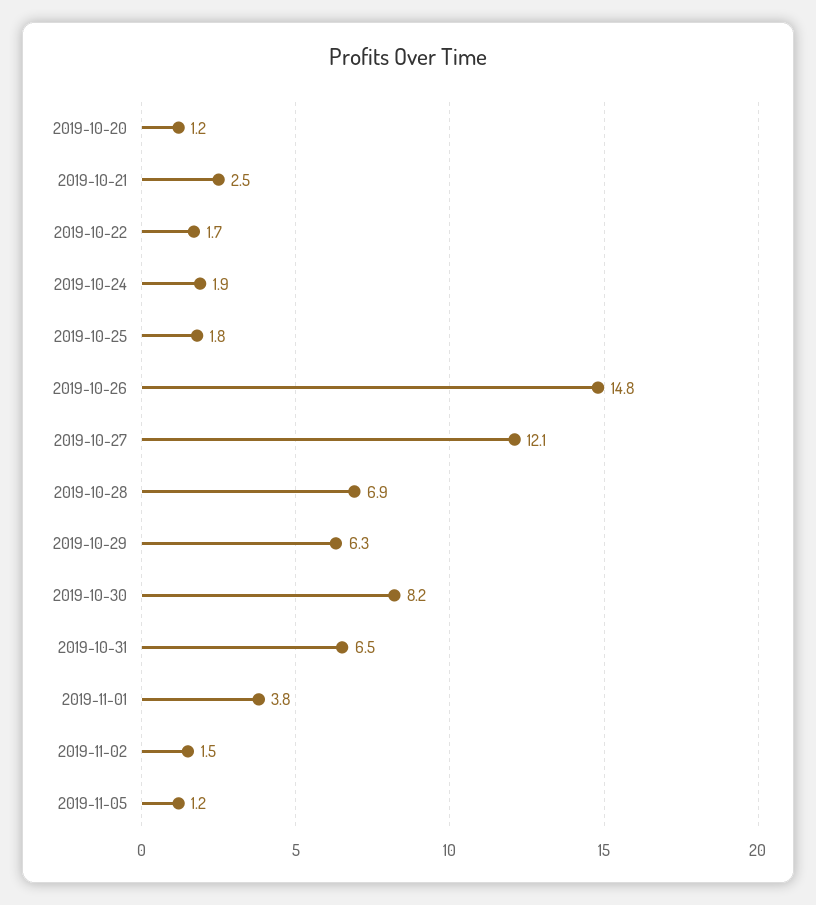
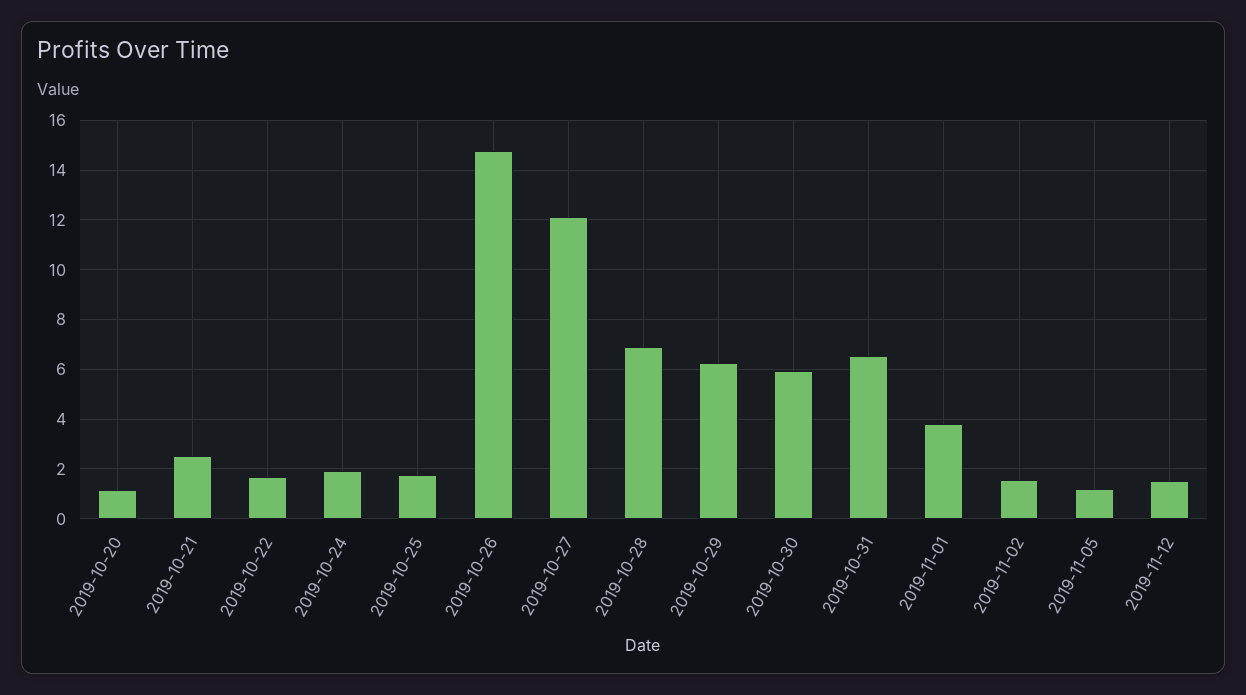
2019-10-30: 8.2 -> 6
2019-11-12: none -> 1.5

